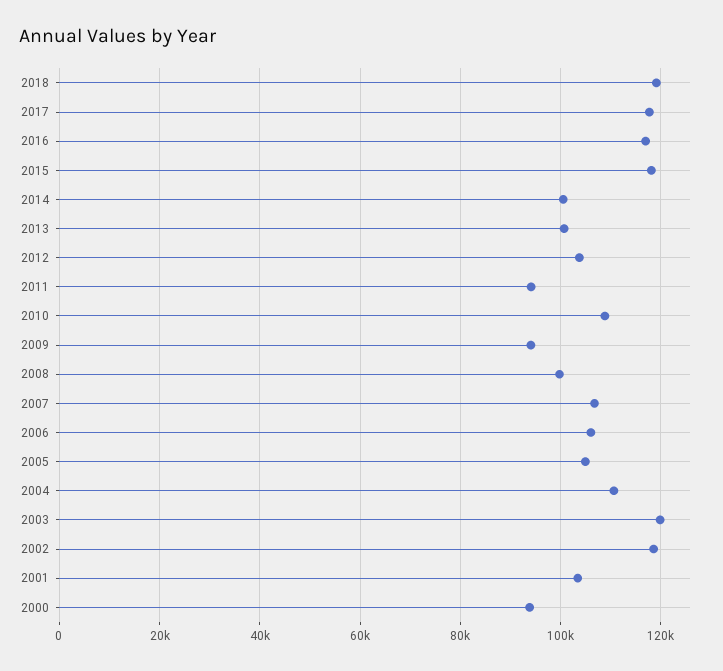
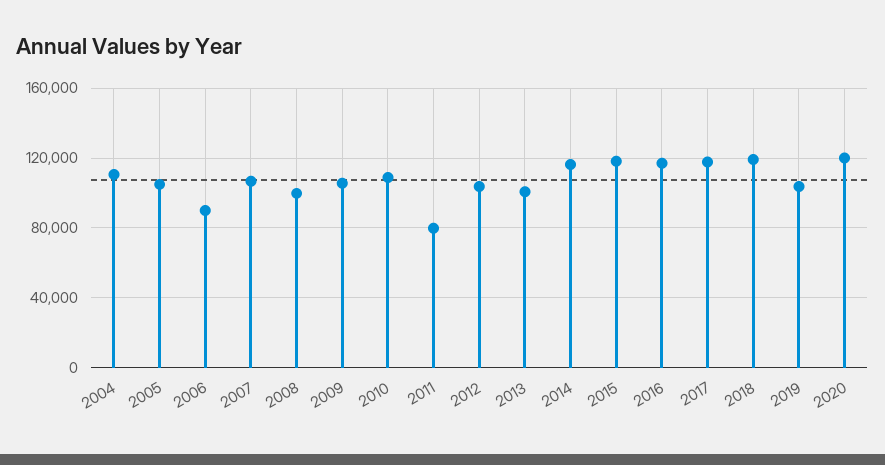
2014: 100000 -> 115000
2011: 94000 -> 80000
2009: 94000 -> 105000
2006: 106000 -> 90000
2003: 120000 -> none
2002: 118000 -> none
2001: 104000 -> none
2000: 94000 -> none
2019: none -> 105000
2020: none -> 120000

